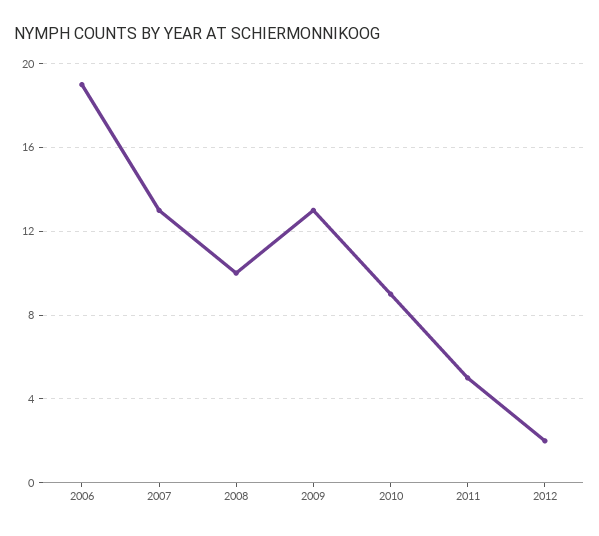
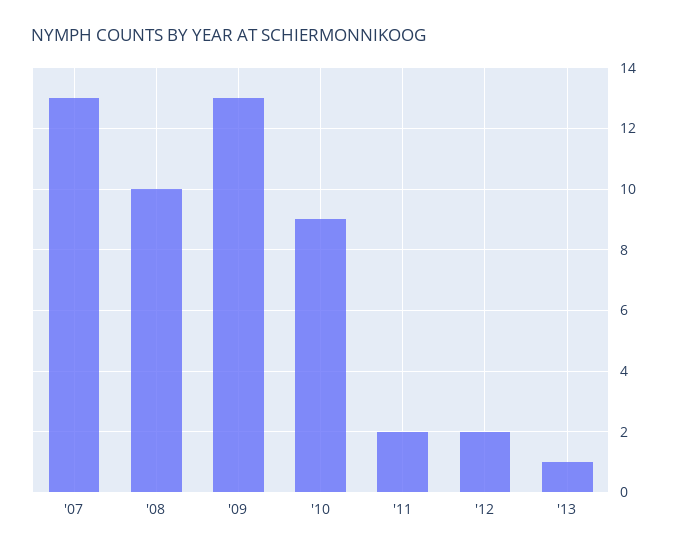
2006: 19 -> none
2011: 5 -> 2
'13: none -> 1

